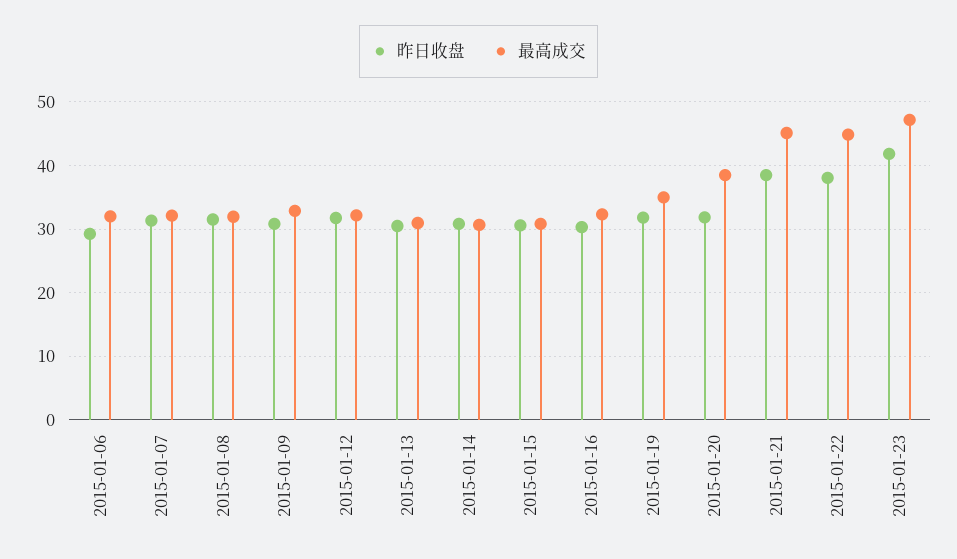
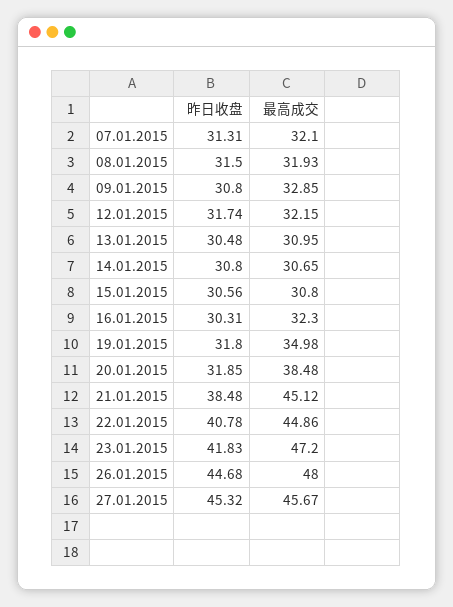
昨日收盘, 2015-01-06: 29 -> none
最高成交, 2015-01-06: 32 -> none
昨日收盘, 2015-01-22: 38 -> 40.78
昨日收盘, 26.01.2015: none -> 44.68
最高成交, 26.01.2015: none -> 48
昨日收盘, 27.01.2015: none -> 45.32
最高成交, 27.01.2015: none -> 45.67

